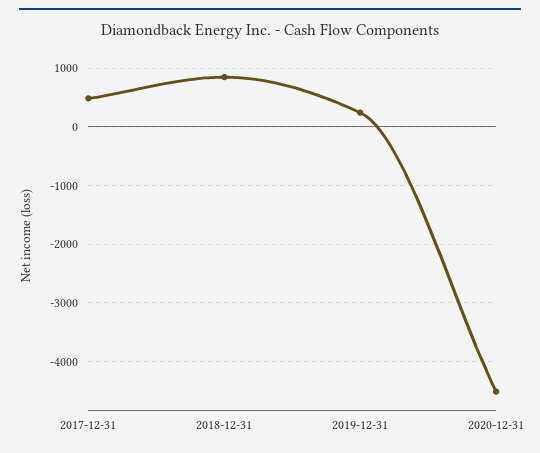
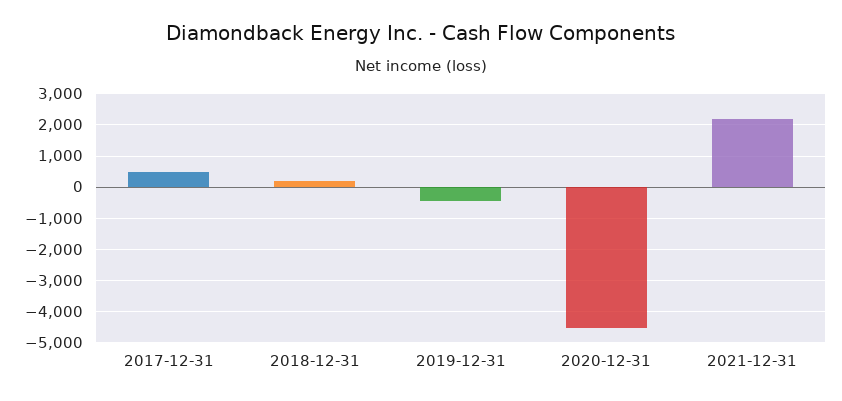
2018-12-31: 800 -> 200
2019-12-31: 200 -> -400
2021-12-31: none -> 2200

